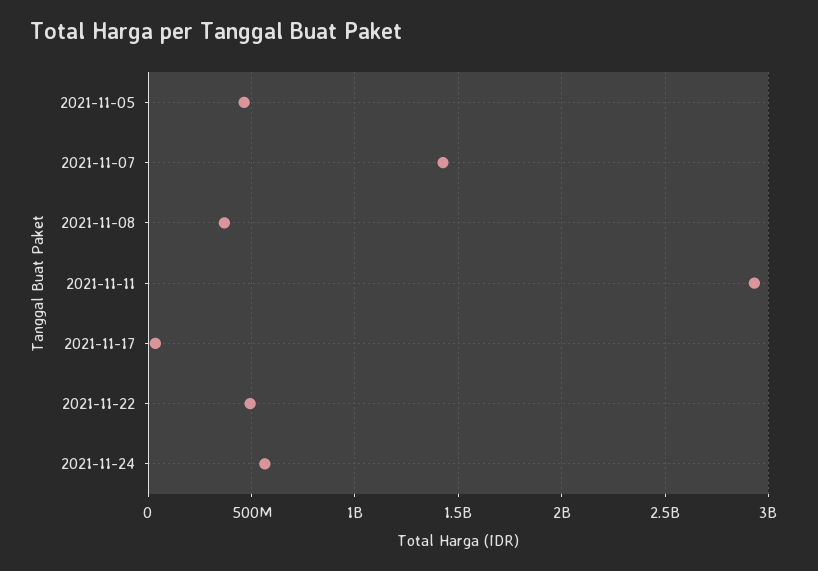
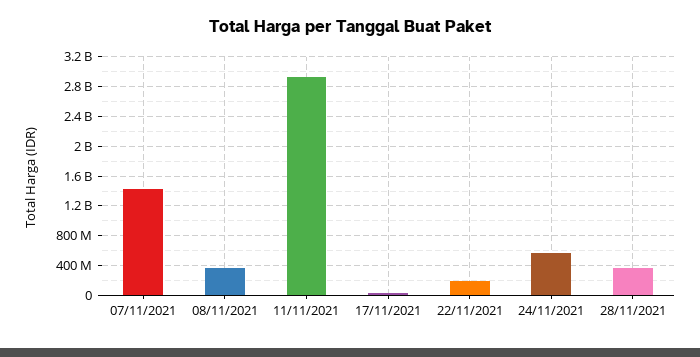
2021-11-05: 450000000 -> none
2021-11-22: 500000000 -> 200000000
28/11/2021: none -> 400000000

